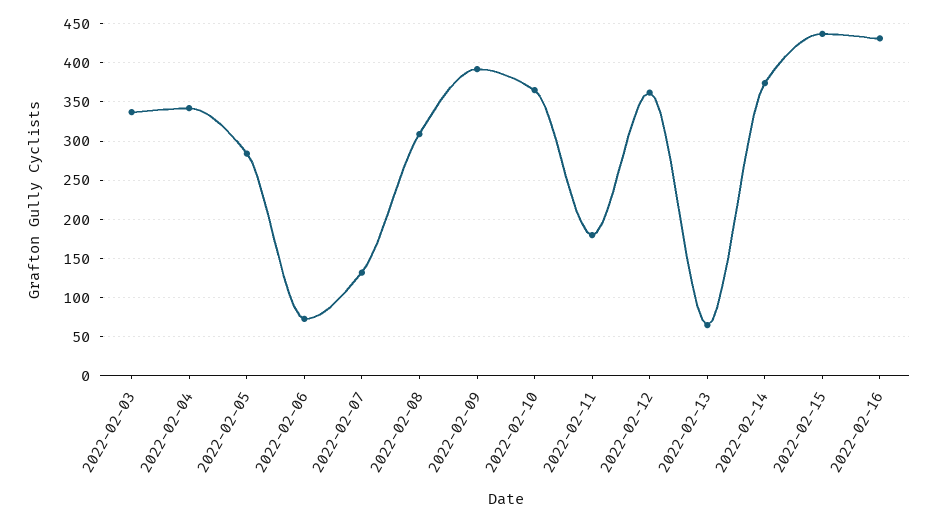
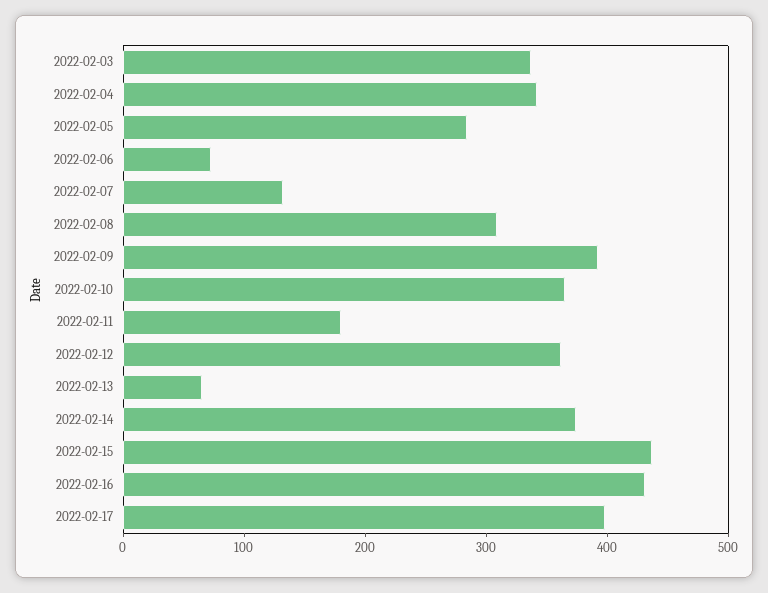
2022-02-17: none -> 400

